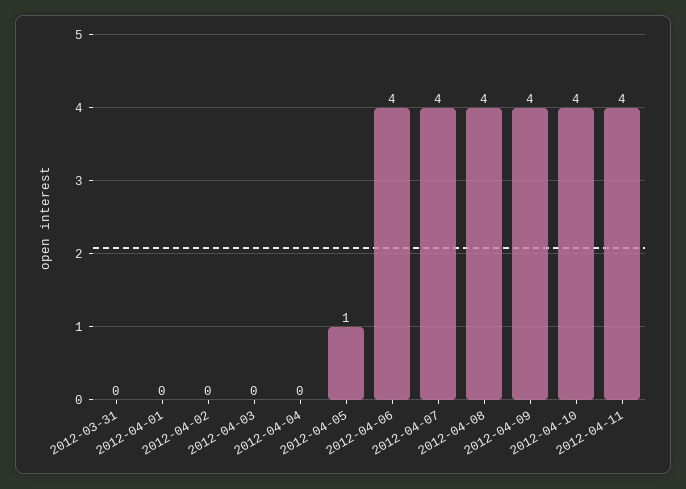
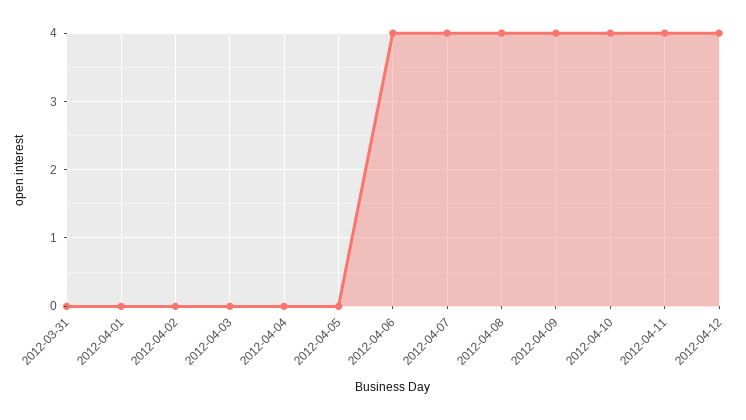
2012-04-05: 1 -> 0
2012-04-12: none -> 4

